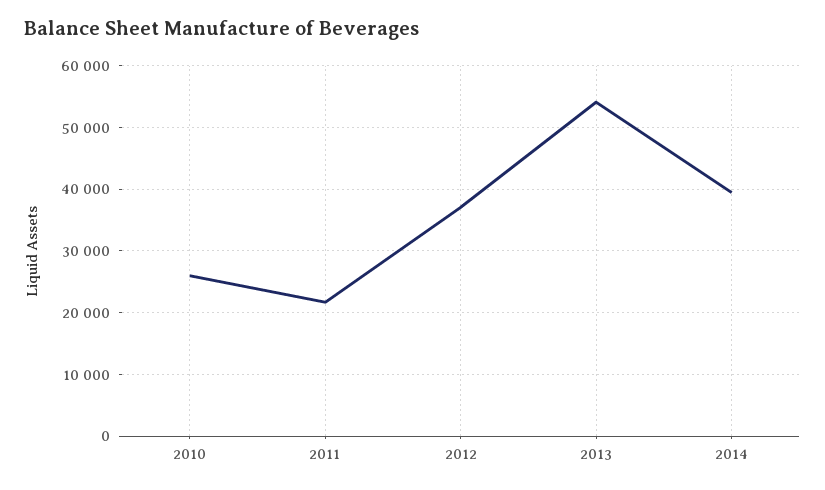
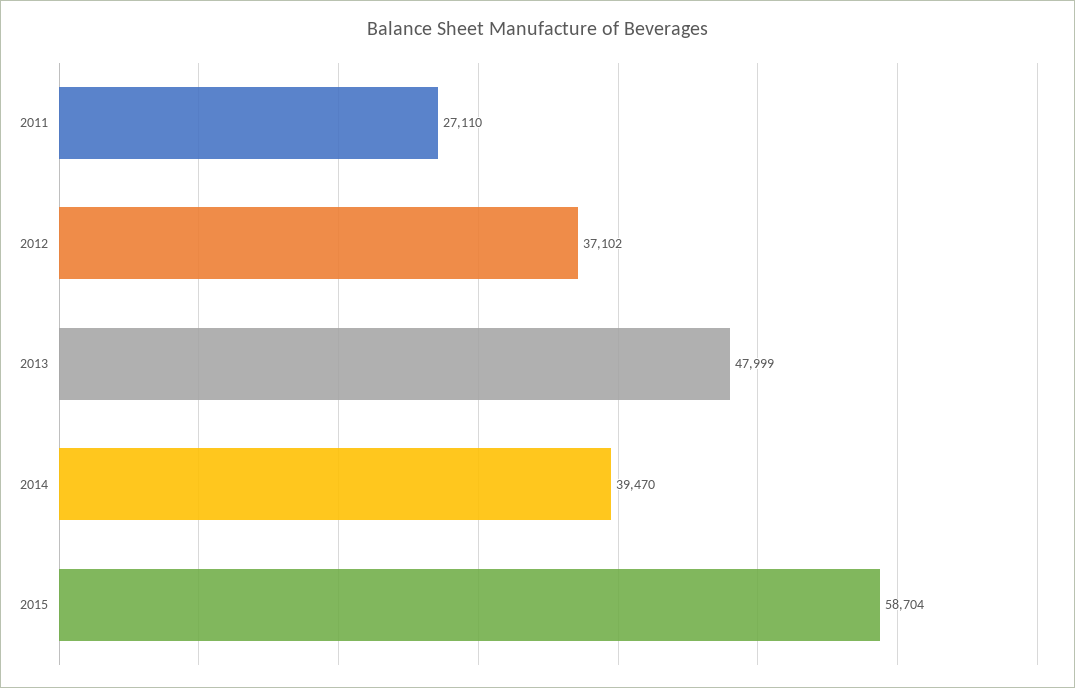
2010: 26000 -> none
2011: 22000 -> 27110
2013: 54000 -> 47999
2015: none -> 58704

